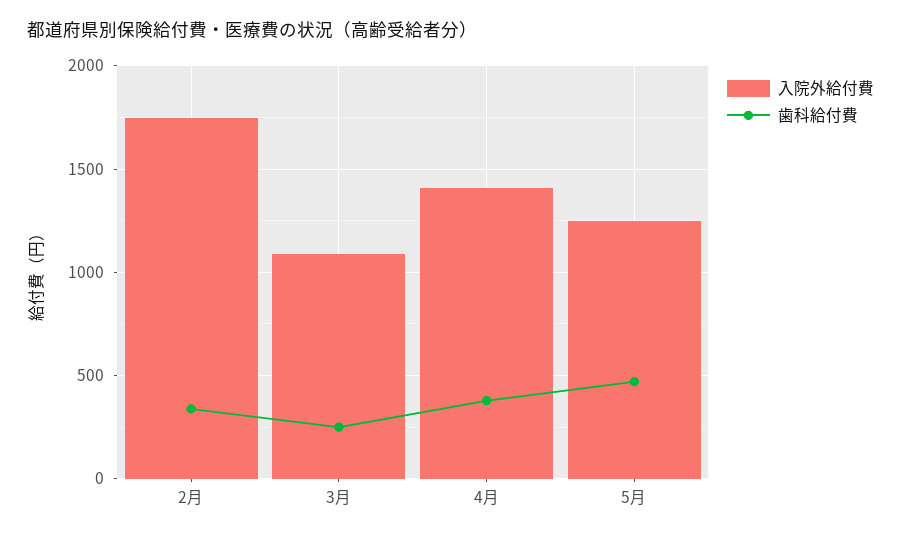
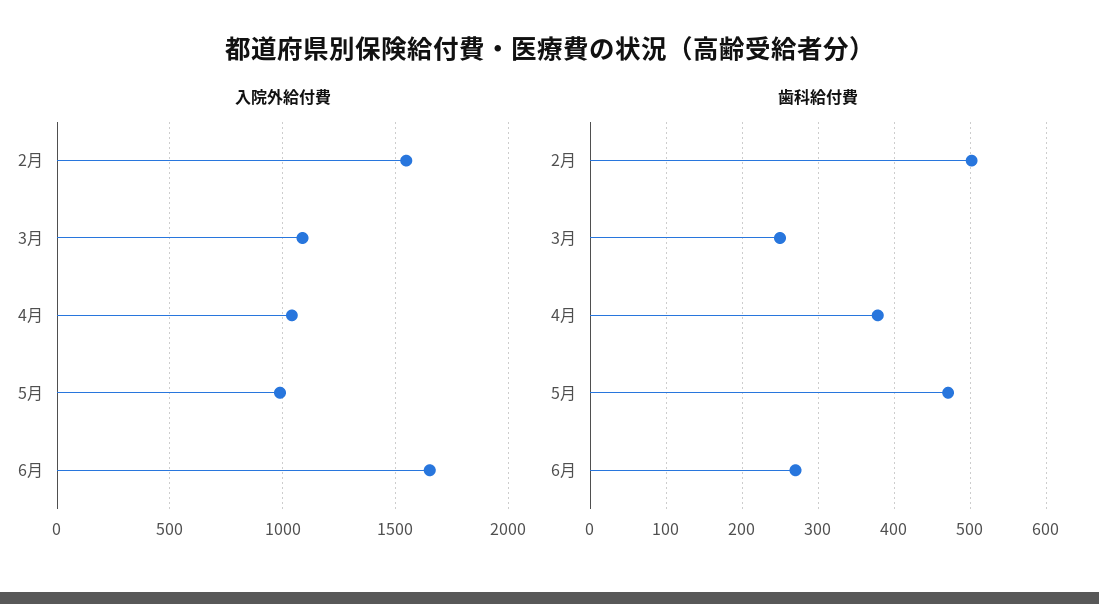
入院外給付費, 2月: 1750 -> 1550
歯科給付費, 2月: 350 -> 500
入院外給付費, 4月: 1400 -> 1050
入院外給付費, 5月: 1250 -> 1000
入院外給付費, 6月: none -> 1650
歯科給付費, 6月: none -> 270

